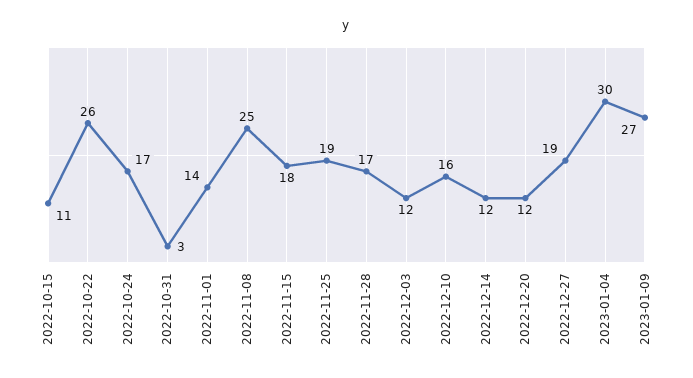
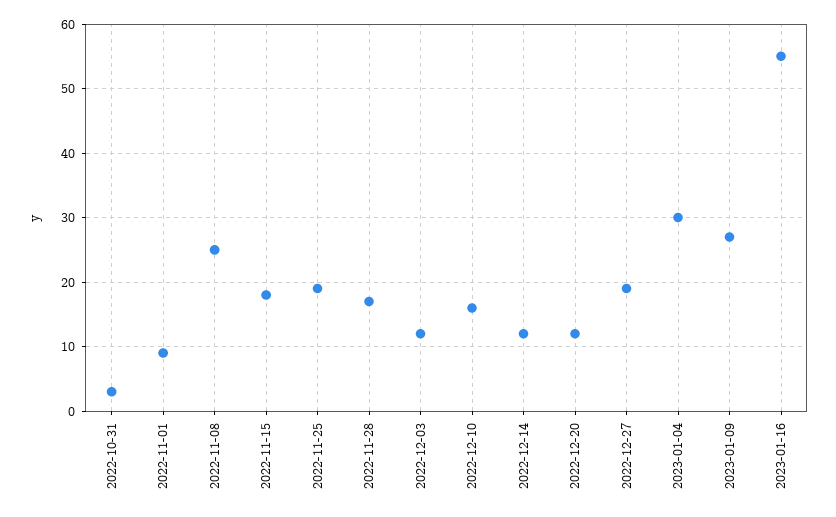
2022-10-15: 11 -> none
2022-10-22: 26 -> none
2022-10-24: 17 -> none
2022-11-01: 14 -> 9
2023-01-16: none -> 55

